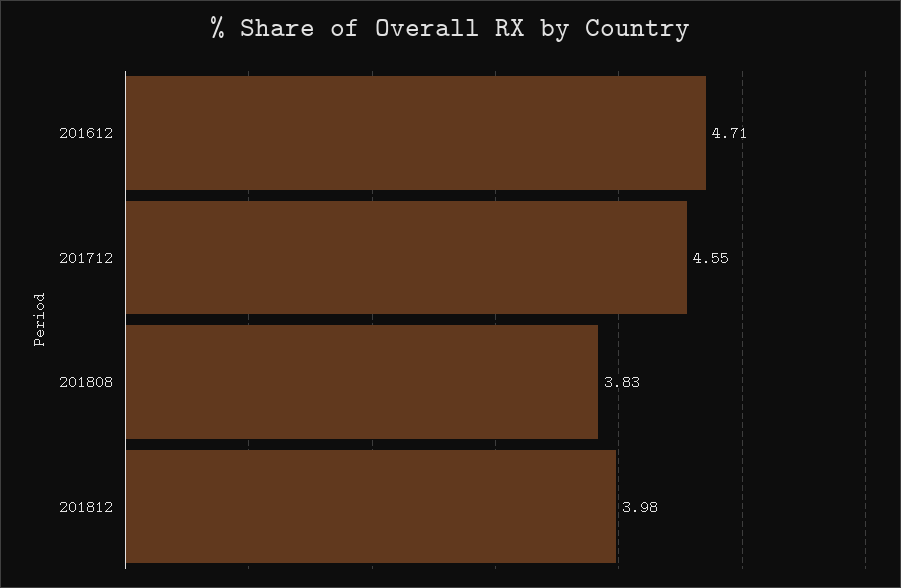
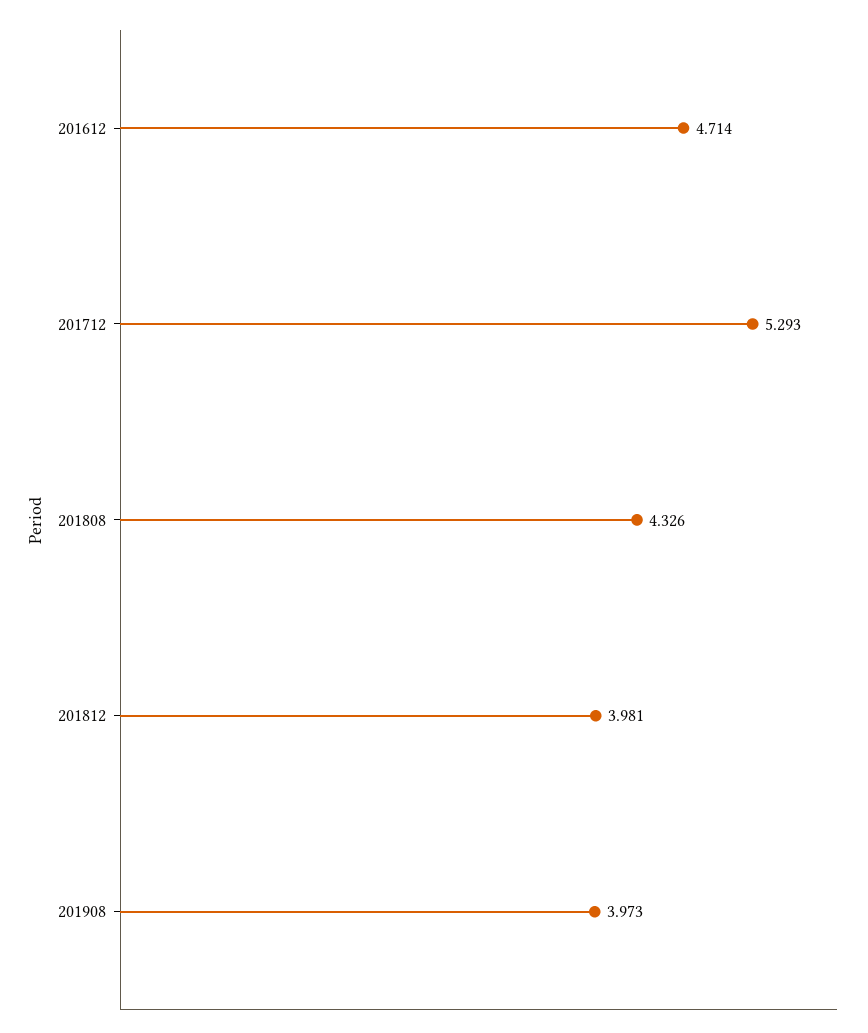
201712: 4.55 -> 5.293
201808: 3.83 -> 4.326
201908: none -> 3.973

